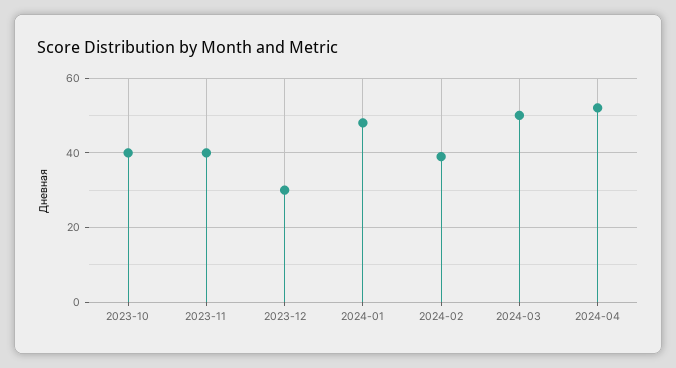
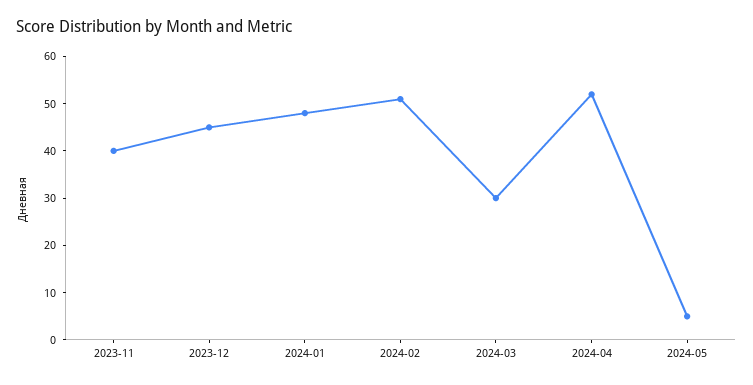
2023-10: 40 -> none
2023-12: 30 -> 45
2024-02: 40 -> 50
2024-03: 50 -> 30
2024-05: none -> 5

